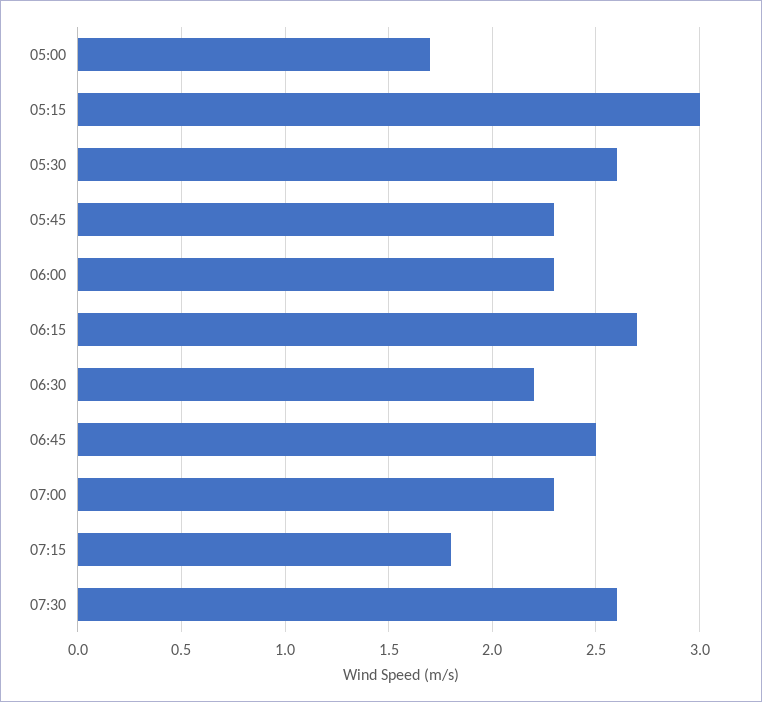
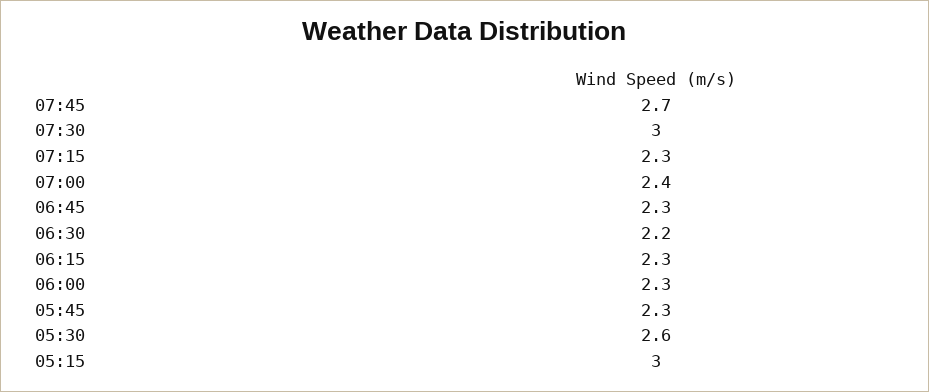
05:00: 1.7 -> none
06:15: 2.7 -> 2.3
06:45: 2.5 -> 2.3
07:00: 2.3 -> 2.4
07:15: 1.8 -> 2.3
07:30: 2.6 -> 3
07:45: none -> 2.7

